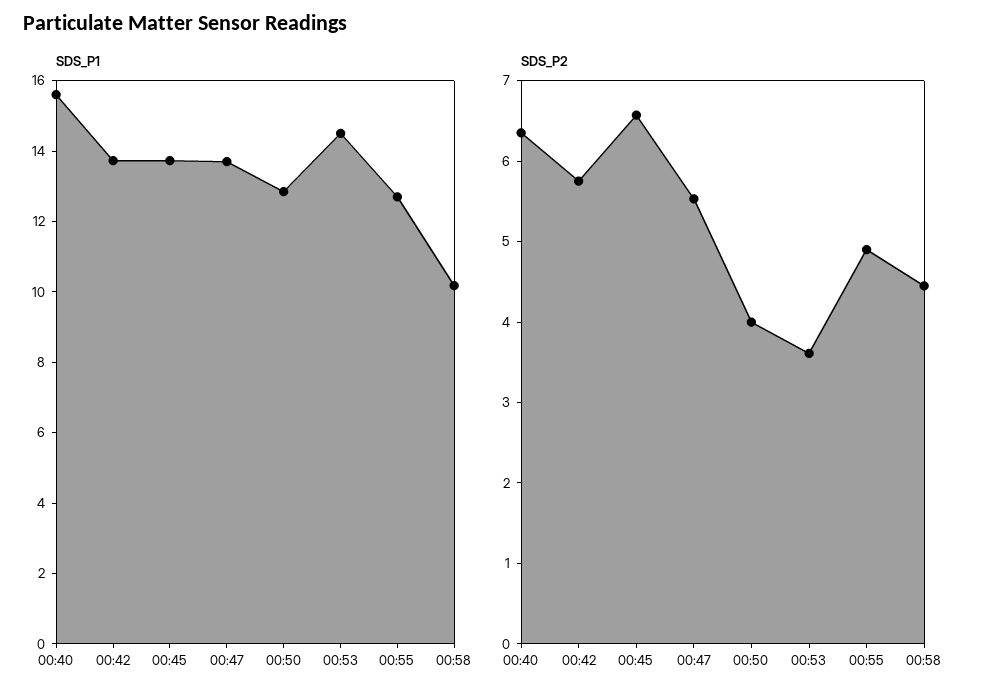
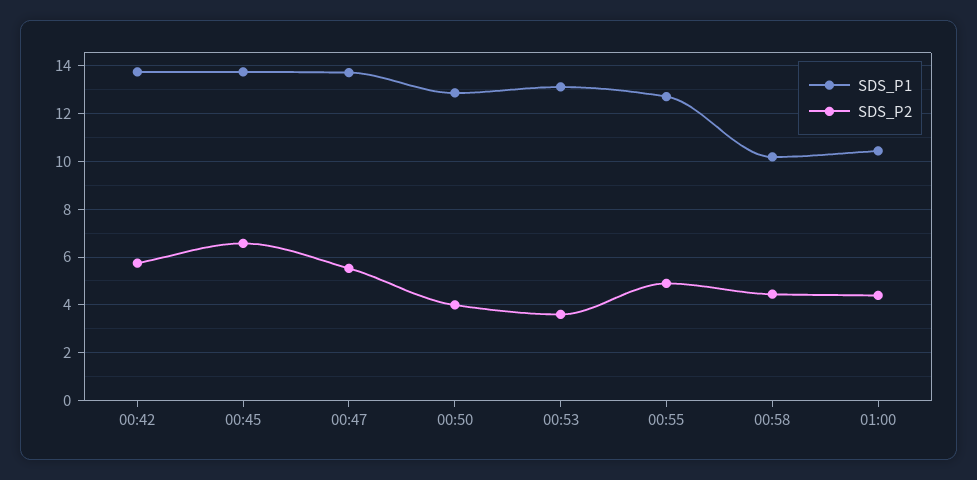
SDS_P1, 00:40: 15.5 -> none
SDS_P1, 00:53: 14.5 -> 13
SDS_P2, 00:40: 6.4 -> none
SDS_P1, 01:00: none -> 10.5
SDS_P2, 01:00: none -> 4.5

